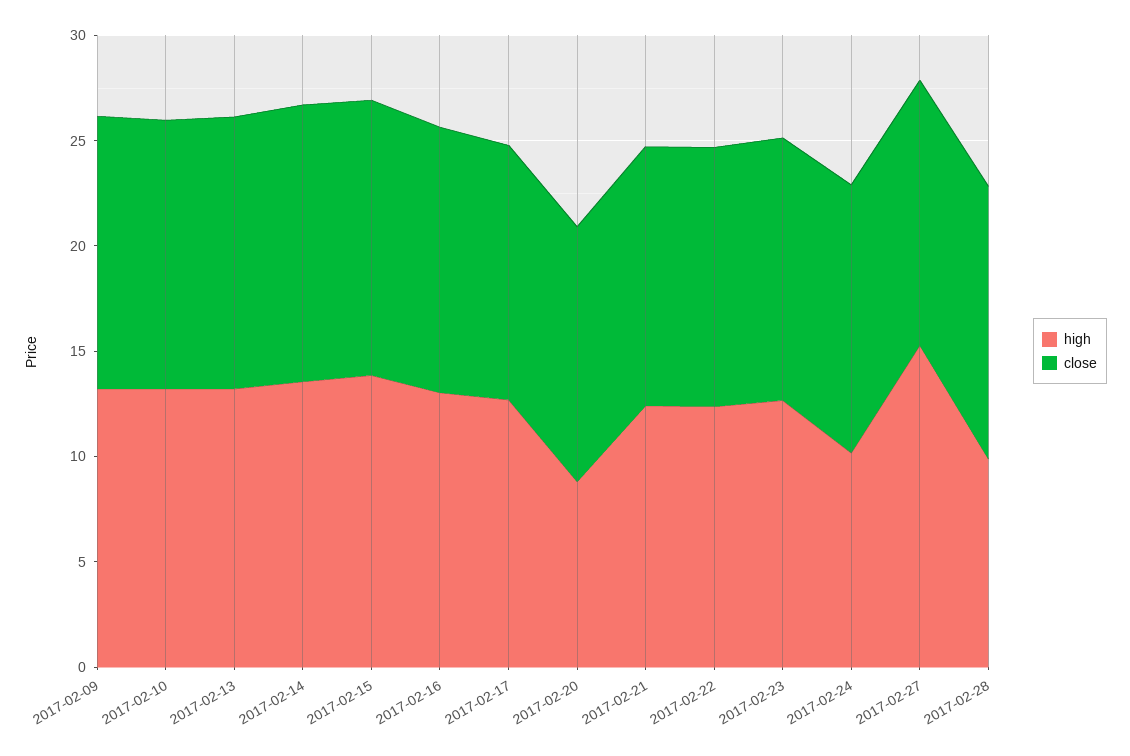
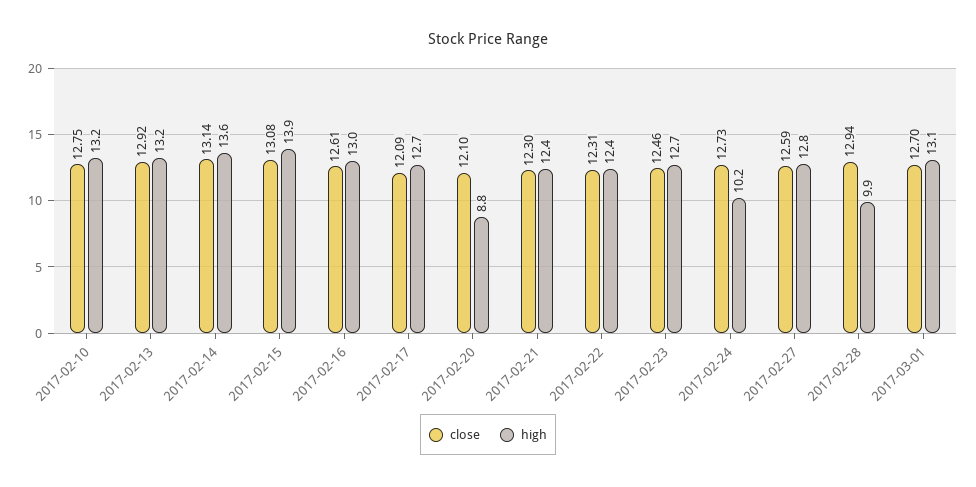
high, 2017-02-09: 13 -> none
close, 2017-02-09: 13 -> none
high, 2017-02-27: 15 -> 12.8
close, 2017-03-01: none -> 12.7
high, 2017-03-01: none -> 13.1

